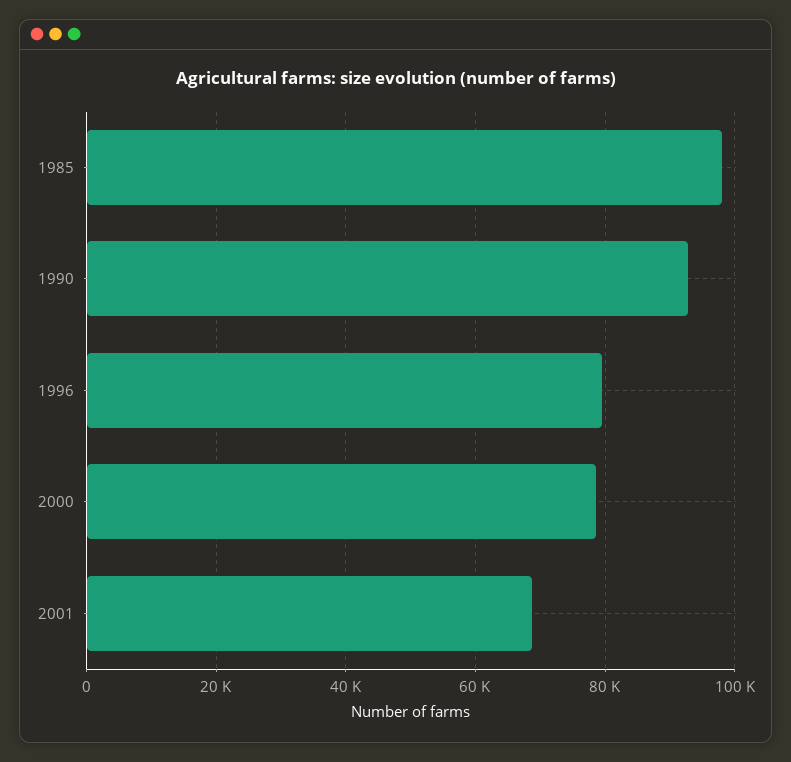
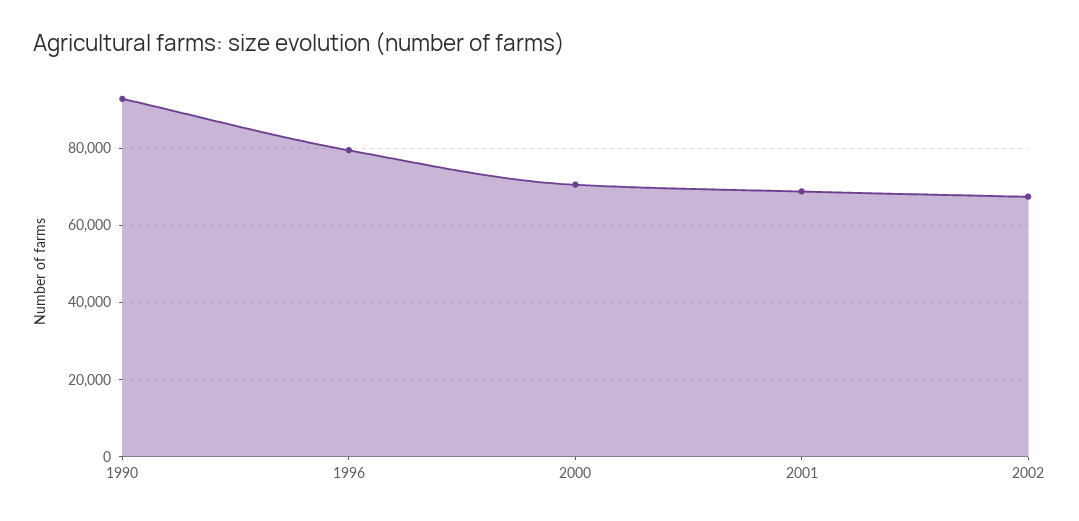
1985: 98000 -> none
2000: 78000 -> 70000
2002: none -> 68000

